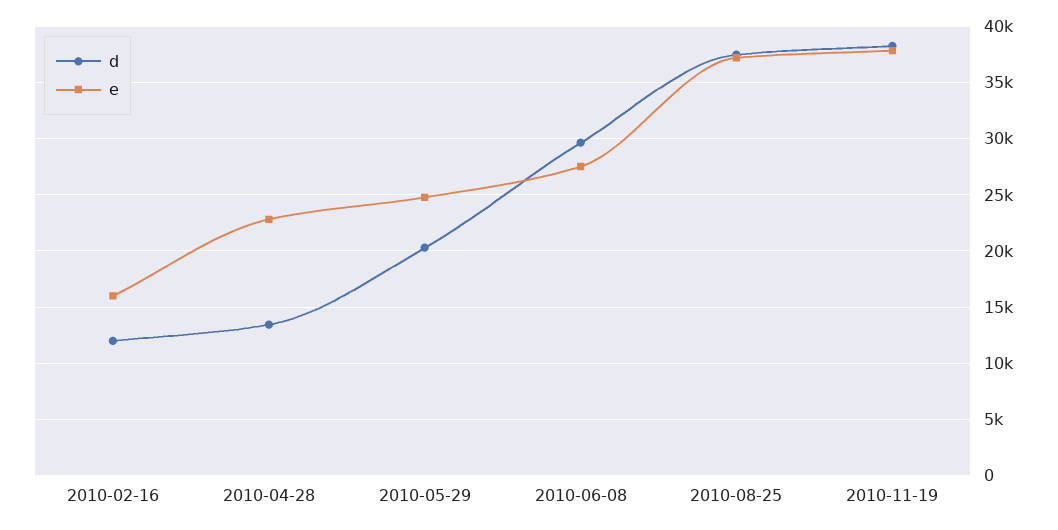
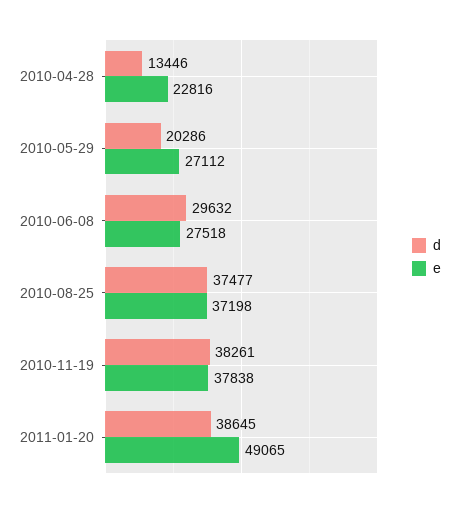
d, 2010-02-16: 12000 -> none
e, 2010-02-16: 16000 -> none
e, 2010-05-29: 25000 -> 27112
d, 2011-01-20: none -> 38645
e, 2011-01-20: none -> 49065

